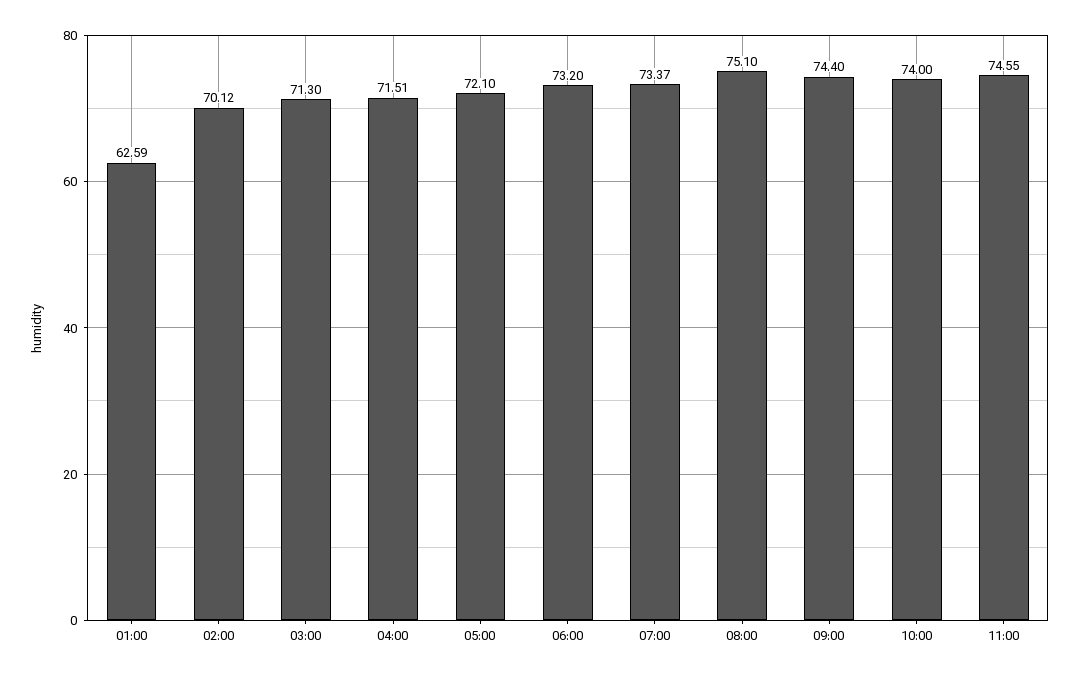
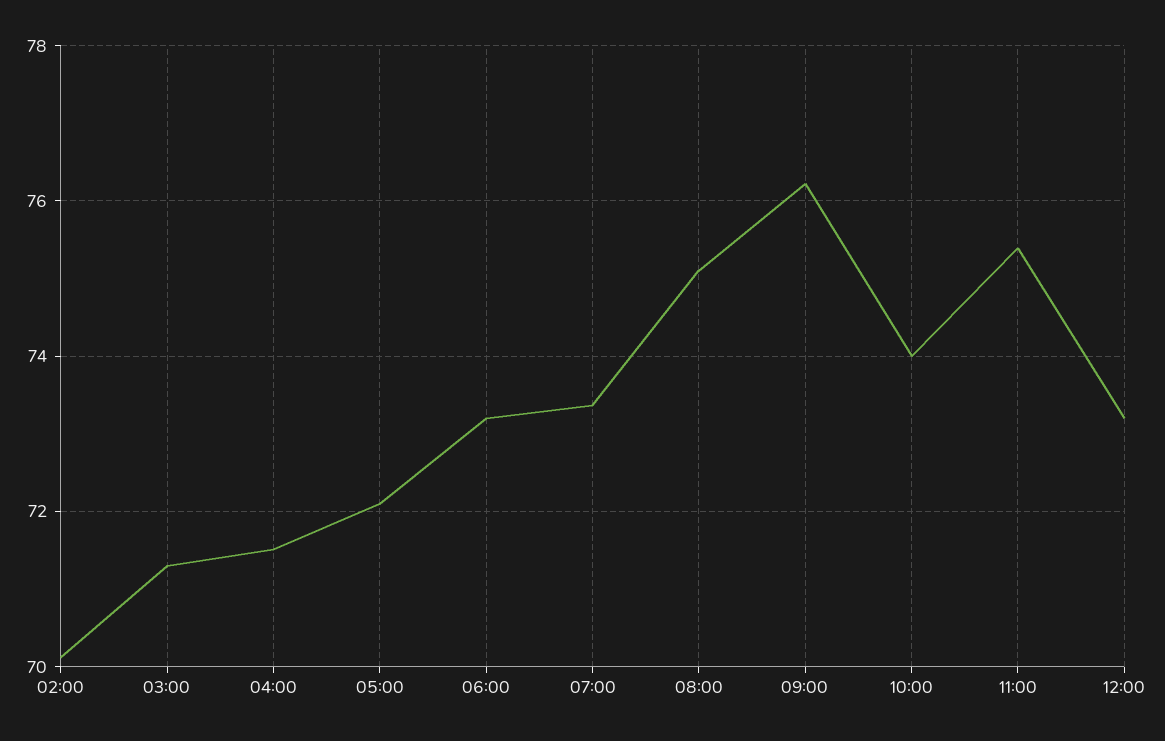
01:00: 62.59 -> none
09:00: 74.4 -> 76.2
11:00: 74.55 -> 75.4
12:00: none -> 73.2

